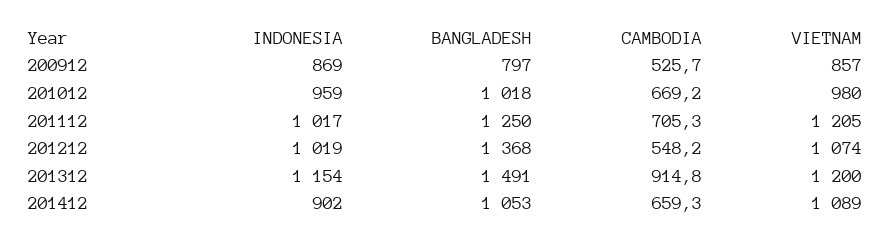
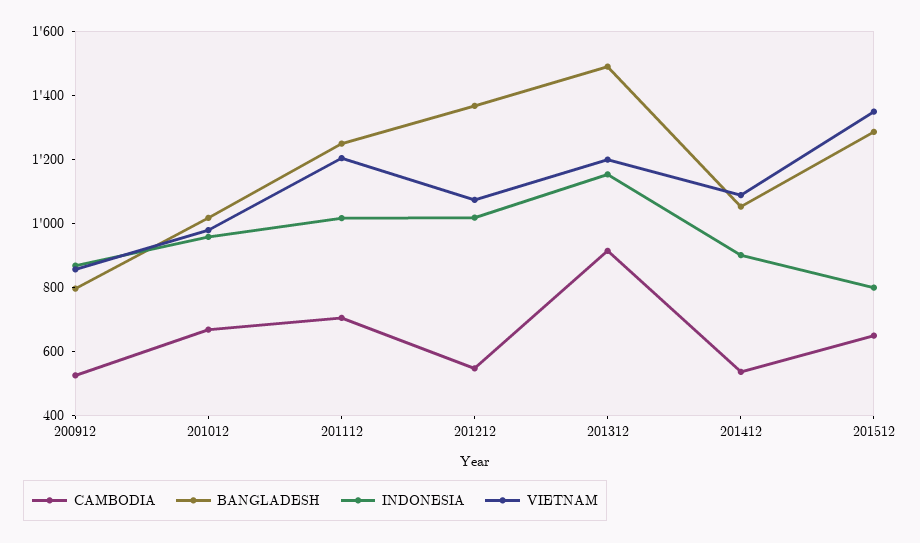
CAMBODIA, 201412: 659.3 -> 550
CAMBODIA, 201512: none -> 650
BANGLADESH, 201512: none -> 1300
INDONESIA, 201512: none -> 800
VIETNAM, 201512: none -> 1350

